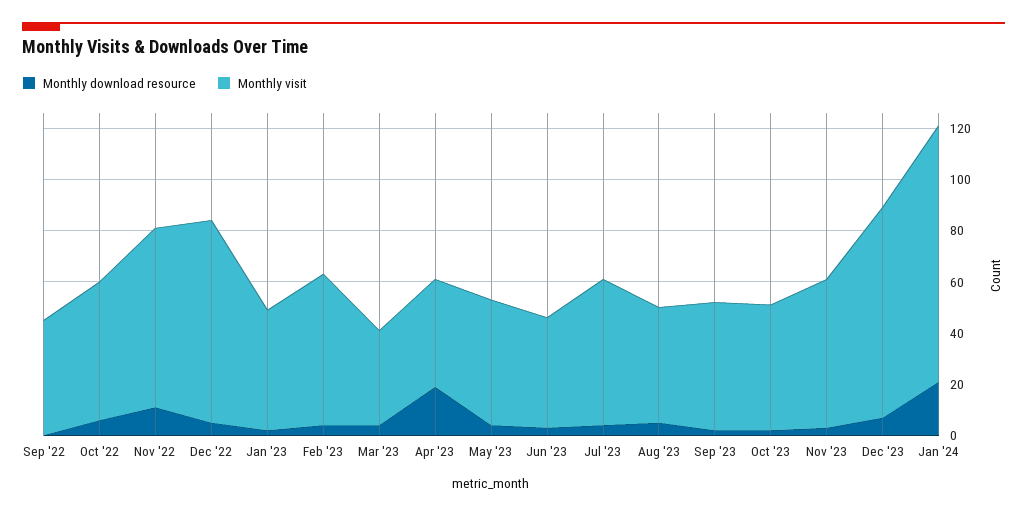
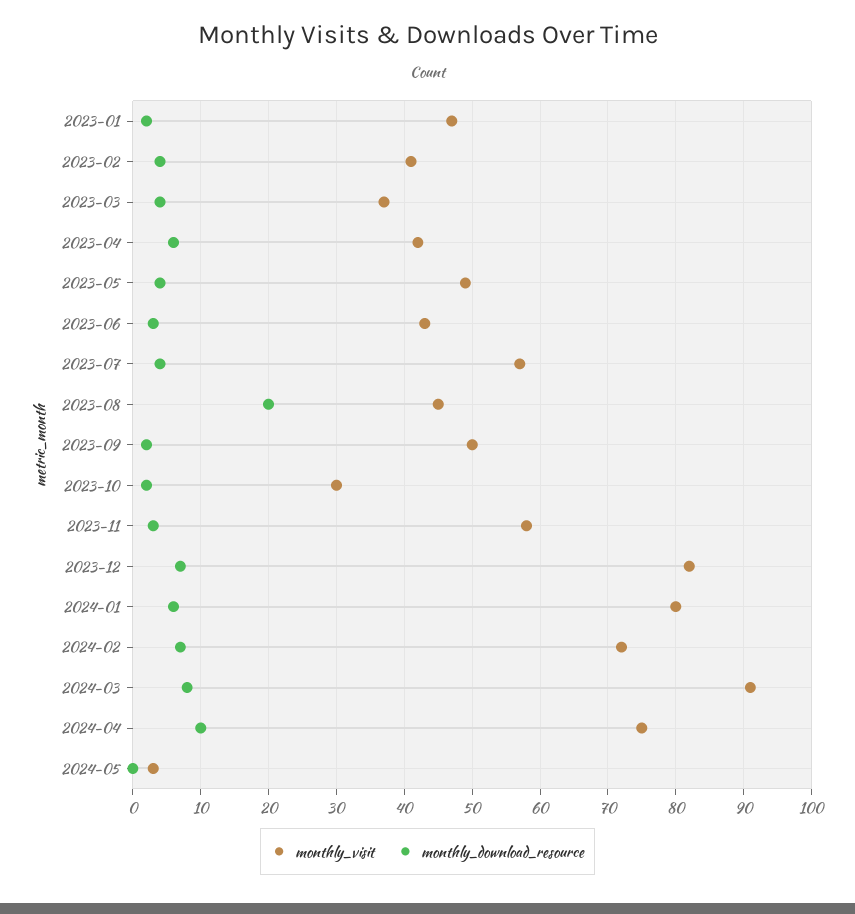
Monthly download resource, Sep '22: 0 -> none
Monthly visit, Sep '22: 45 -> none
Monthly download resource, Oct '22: 5 -> none
Monthly visit, Oct '22: 55 -> none
Monthly download resource, Nov '22: 10 -> none
Monthly visit, Nov '22: 70 -> none
Monthly download resource, Dec '22: 5 -> none
Monthly visit, Dec '22: 80 -> none
Monthly visit, Feb '23: 60 -> 41
Monthly download resource, Apr '23: 20 -> 6
Monthly download resource, Aug '23: 5 -> 20
Monthly visit, Oct '23: 50 -> 30
Monthly download resource, Jan '24: 20 -> 6
Monthly visit, Jan '24: 100 -> 80
Monthly visit, 2024-02: none -> 72
Monthly download resource, 2024-02: none -> 7
Monthly visit, 2024-03: none -> 91
Monthly download resource, 2024-03: none -> 8
Monthly visit, 2024-04: none -> 75
Monthly download resource, 2024-04: none -> 10
Monthly visit, 2024-05: none -> 3
Monthly download resource, 2024-05: none -> 0

